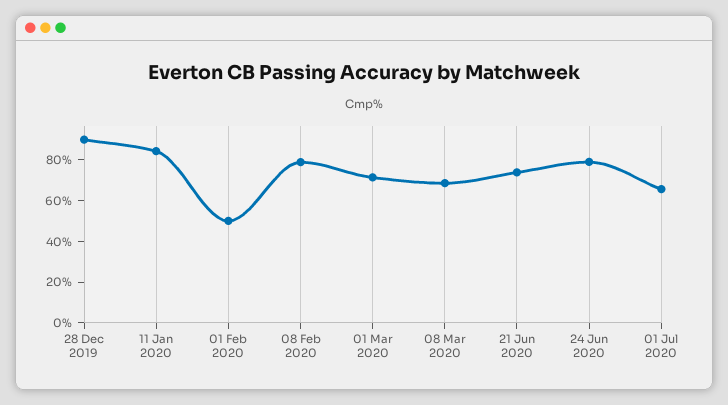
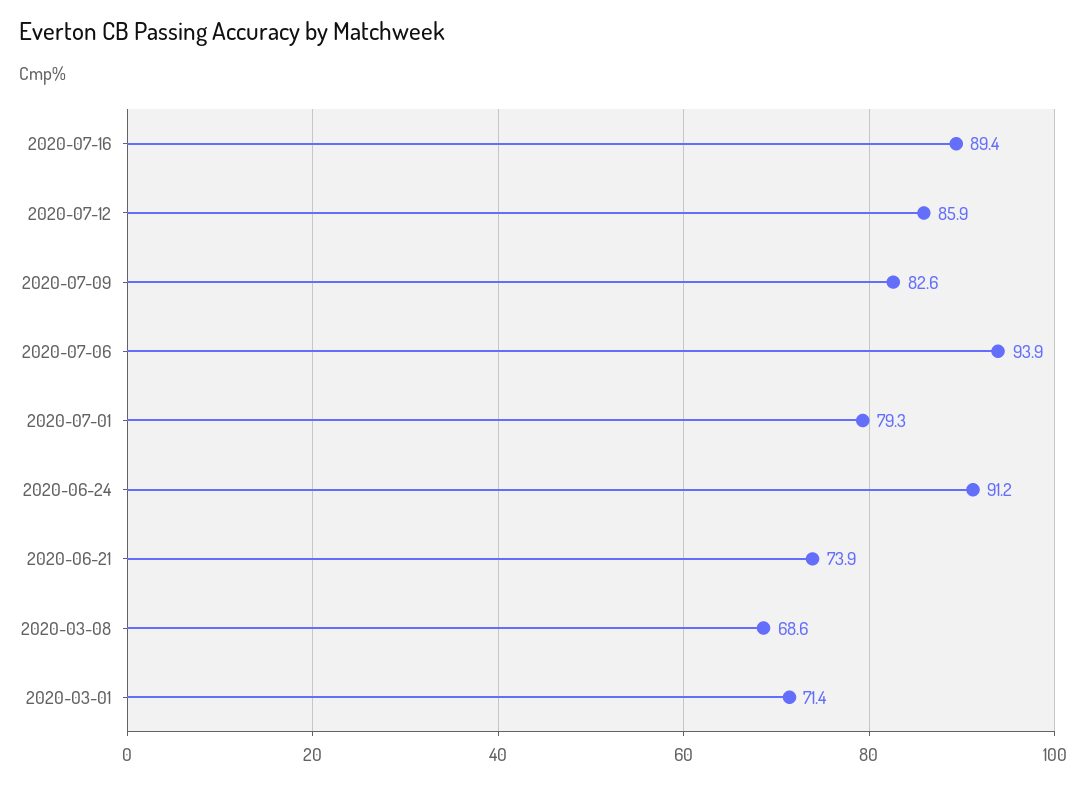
28 Dec 2019: 90 -> none
11 Jan 2020: 85 -> none
01 Feb 2020: 50 -> none
08 Feb 2020: 80 -> none
24 Jun 2020: 80 -> 91.2
01 Jul 2020: 65 -> 79.3
2020-07-16: none -> 89.4
2020-07-12: none -> 85.9
2020-07-09: none -> 82.6
2020-07-06: none -> 93.9

